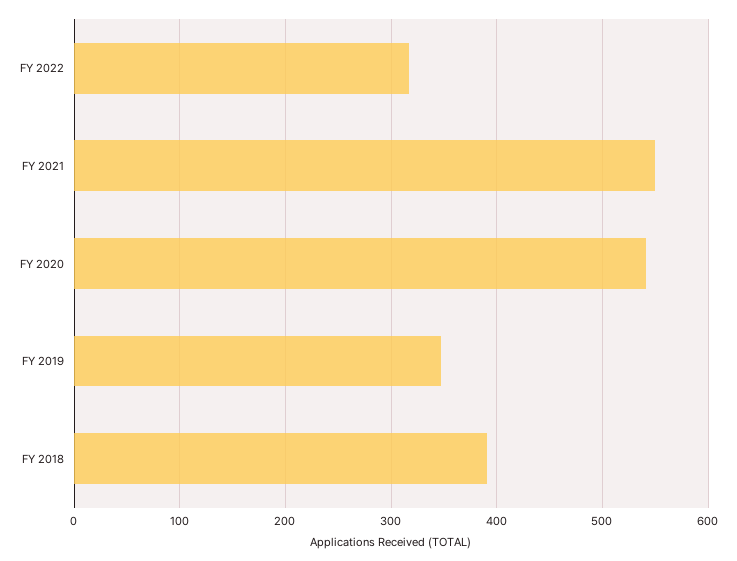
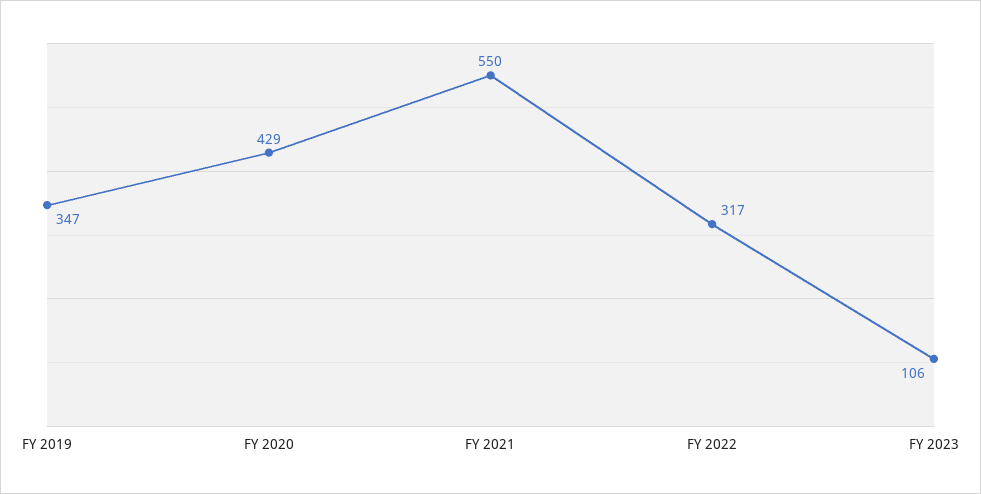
FY 2020: 540 -> 429
FY 2018: 390 -> none
FY 2023: none -> 106

